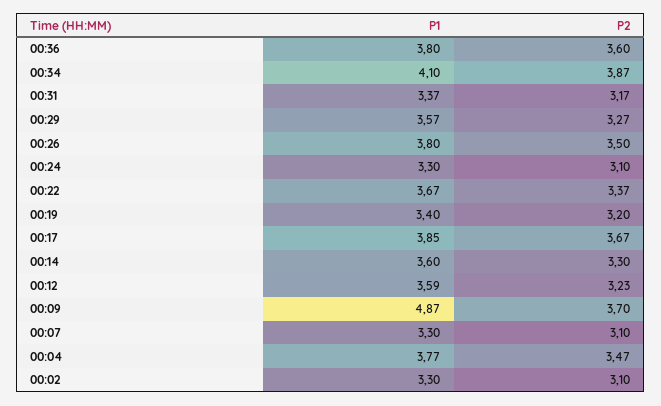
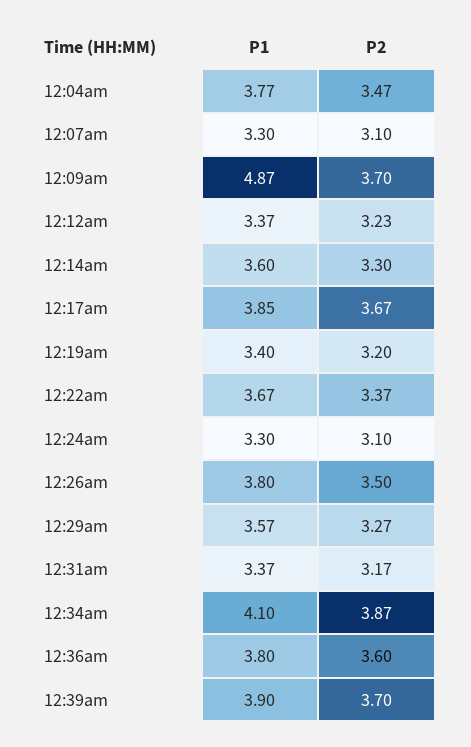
P1, 00:12: 3.59 -> 3.37
P1, 00:02: 3.3 -> none
P2, 00:02: 3.1 -> none
P1, 12:39am: none -> 3.9
P2, 12:39am: none -> 3.7

